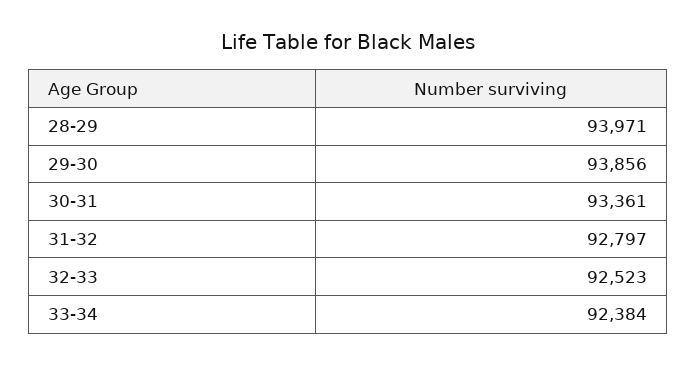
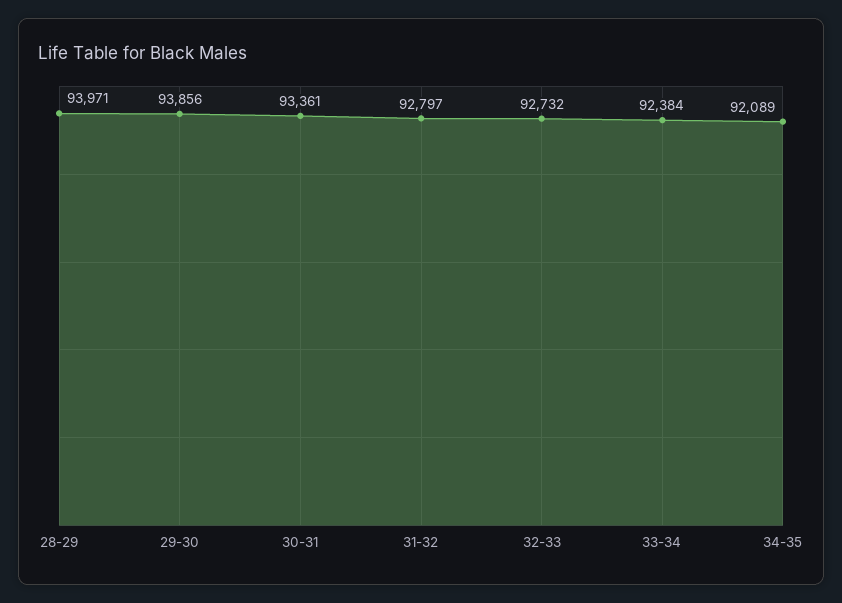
32-33: 92523 -> 92732
34-35: none -> 92089

